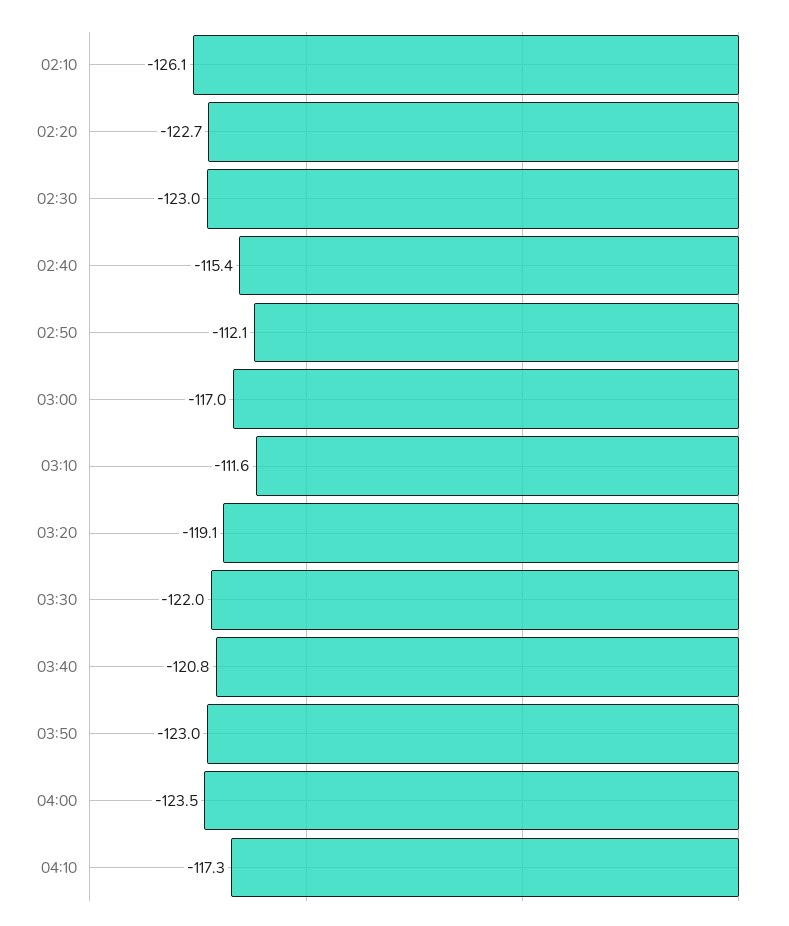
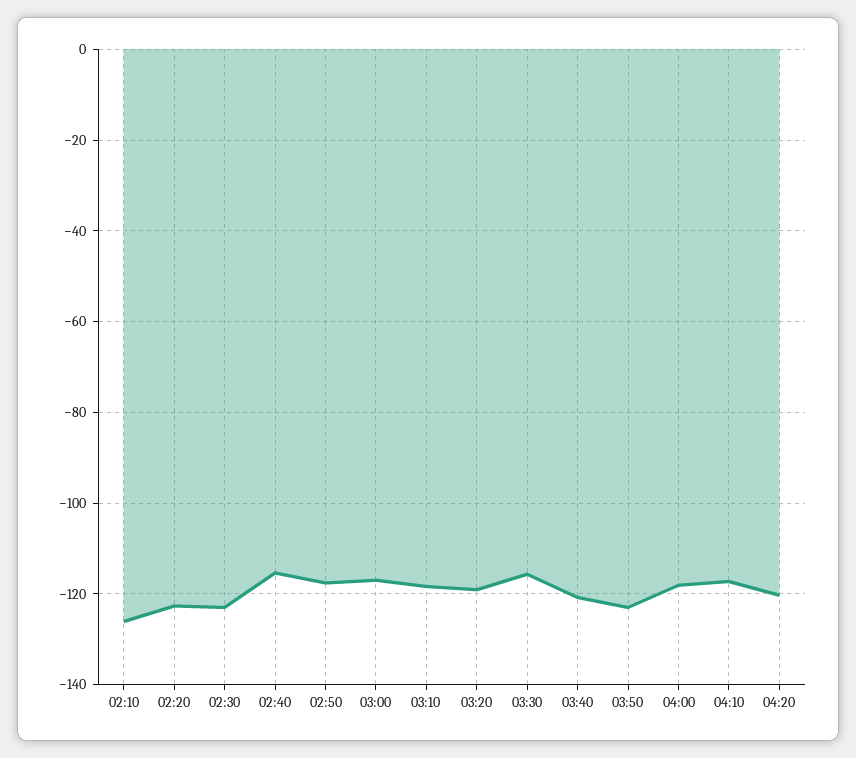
02:50: -112.1 -> -118
03:10: -111.6 -> -118
03:30: -122 -> -116
04:00: -123.5 -> -118
04:20: none -> -120

